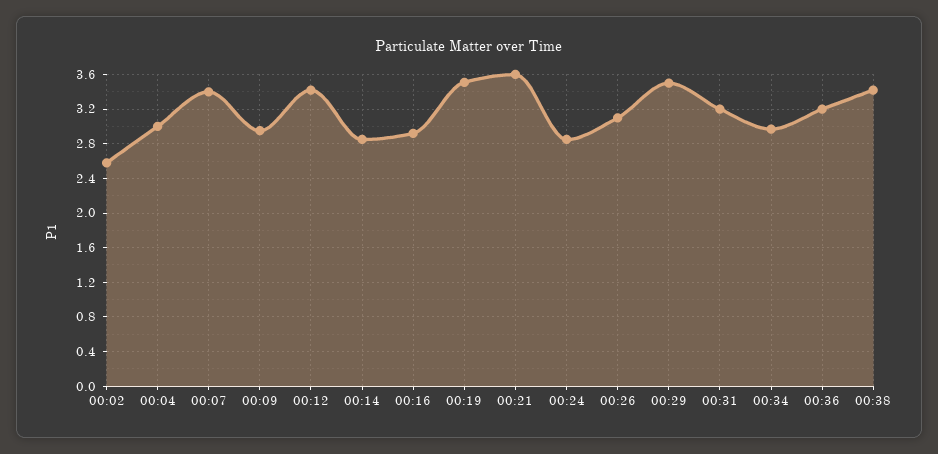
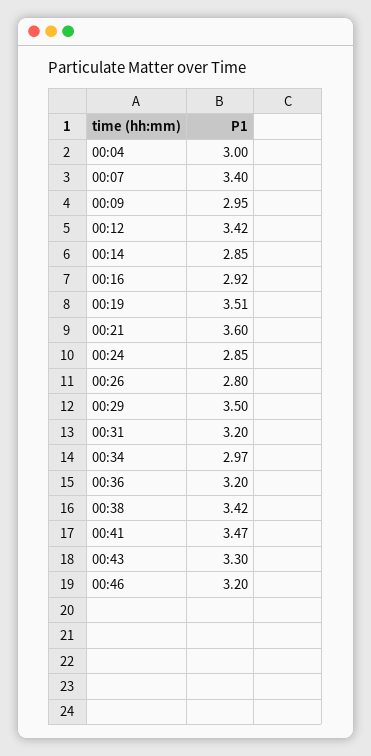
00:02: 2.6 -> none
00:26: 3.1 -> 2.8
00:41: none -> 3.47
00:43: none -> 3.3
00:46: none -> 3.2

